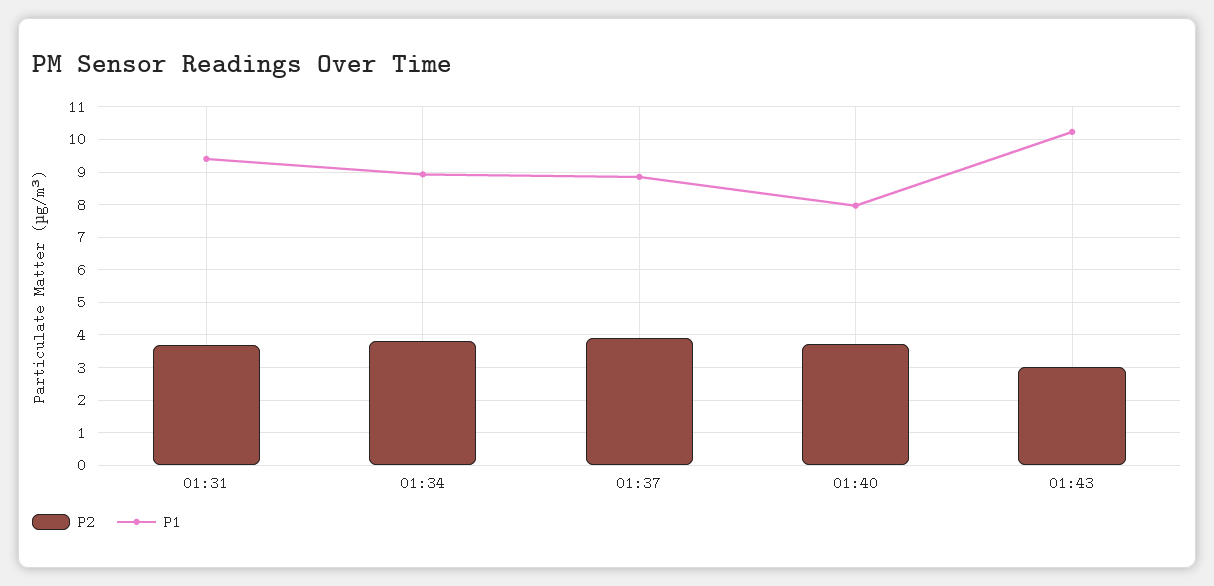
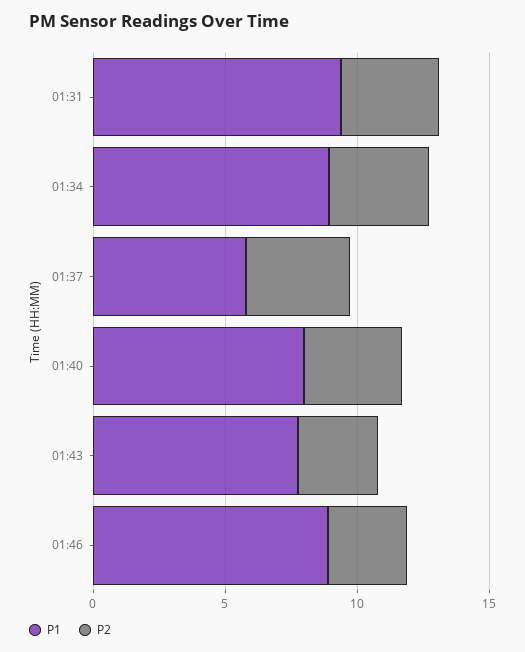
P1, 01:37: 8.8 -> 6
P1, 01:43: 10.2 -> 8
P1, 01:46: none -> 9
P2, 01:46: none -> 3

